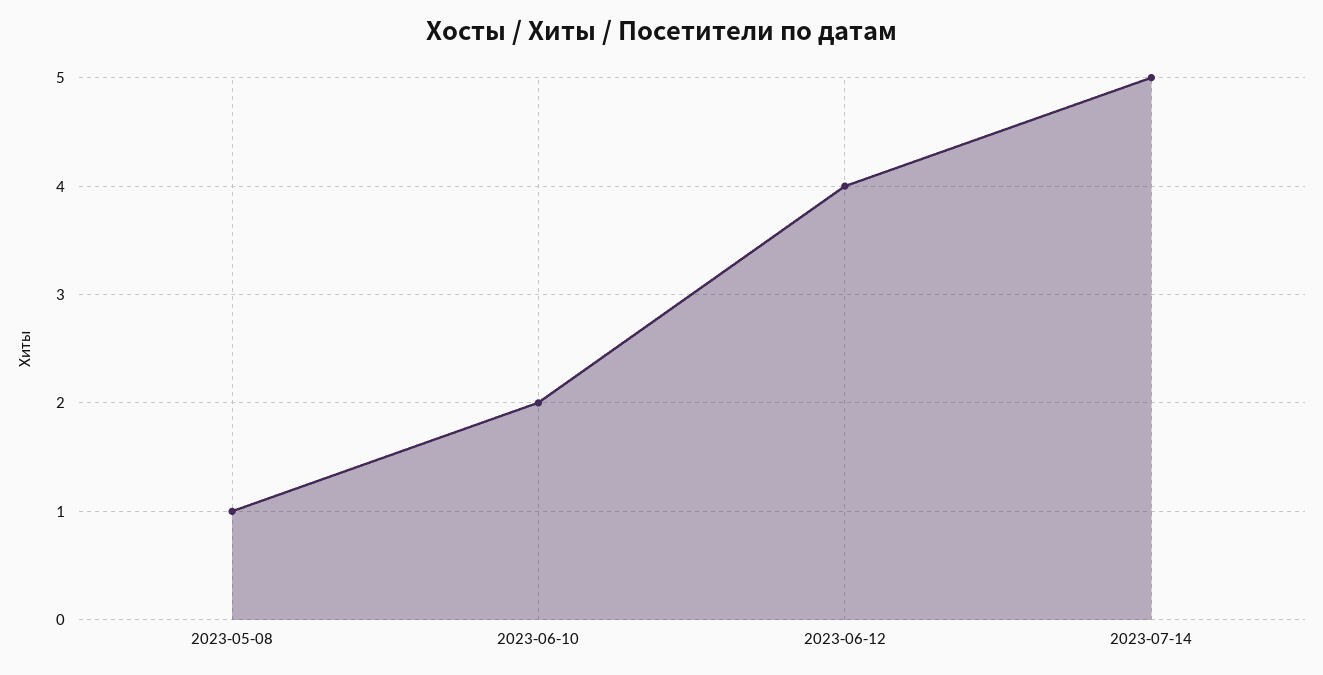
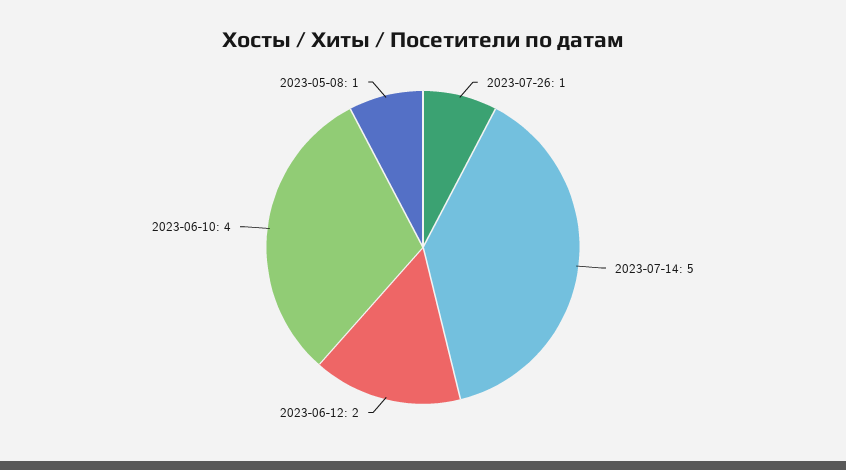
2023-06-10: 2 -> 4
2023-06-12: 4 -> 2
2023-07-26: none -> 1

